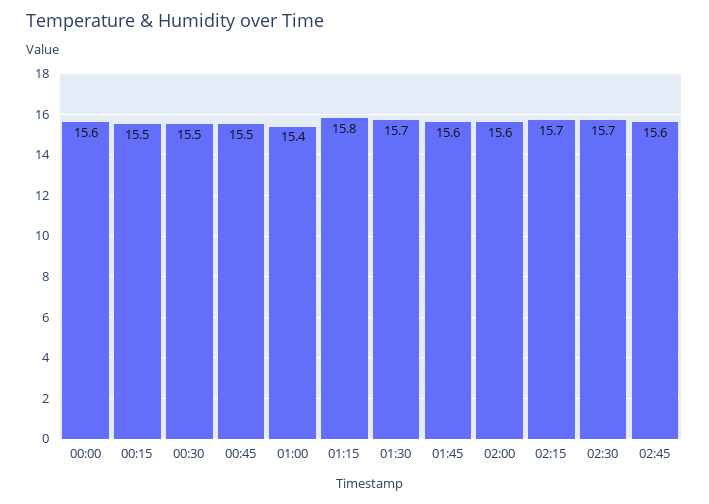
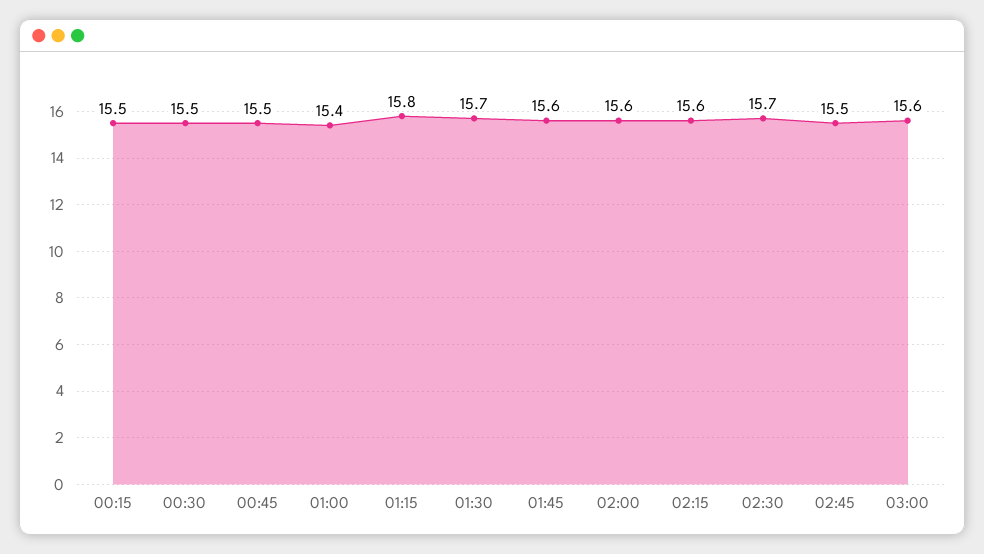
00:00: 15.6 -> none
02:15: 15.7 -> 15.6
02:45: 15.6 -> 15.5
03:00: none -> 15.6

